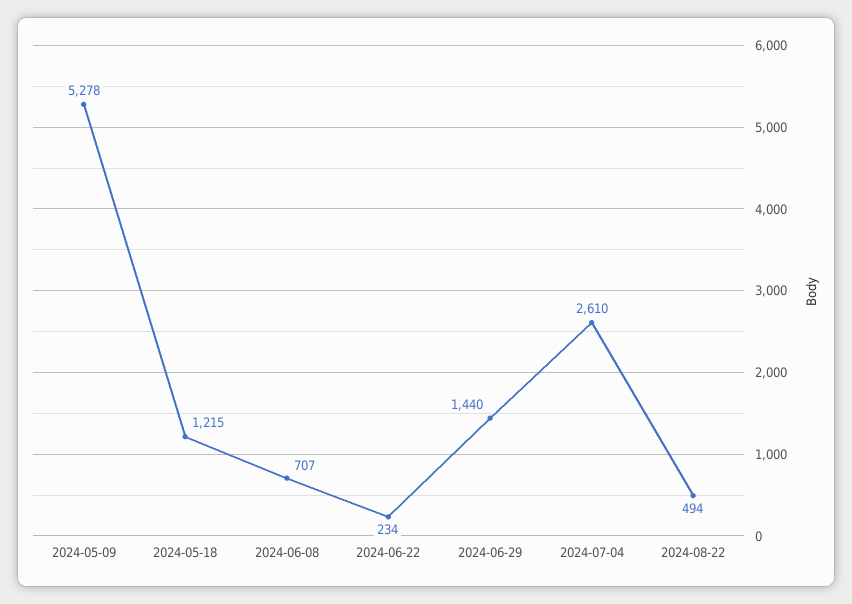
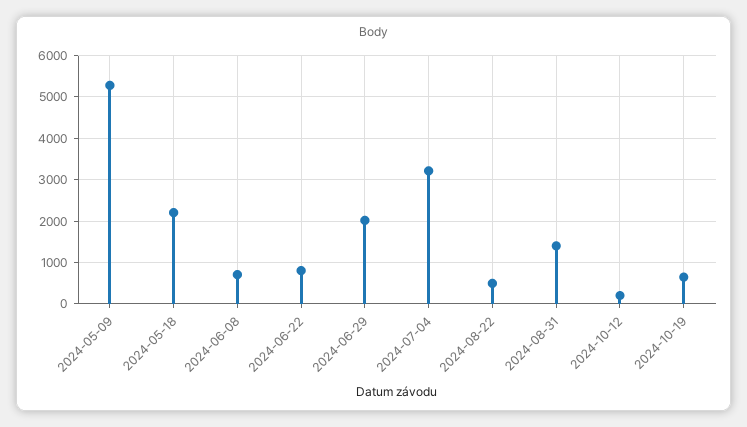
2024-05-18: 1215 -> 2200
2024-06-22: 234 -> 800
2024-06-29: 1440 -> 2000
2024-07-04: 2610 -> 3200
2024-08-31: none -> 1400
2024-10-12: none -> 200
2024-10-19: none -> 600

